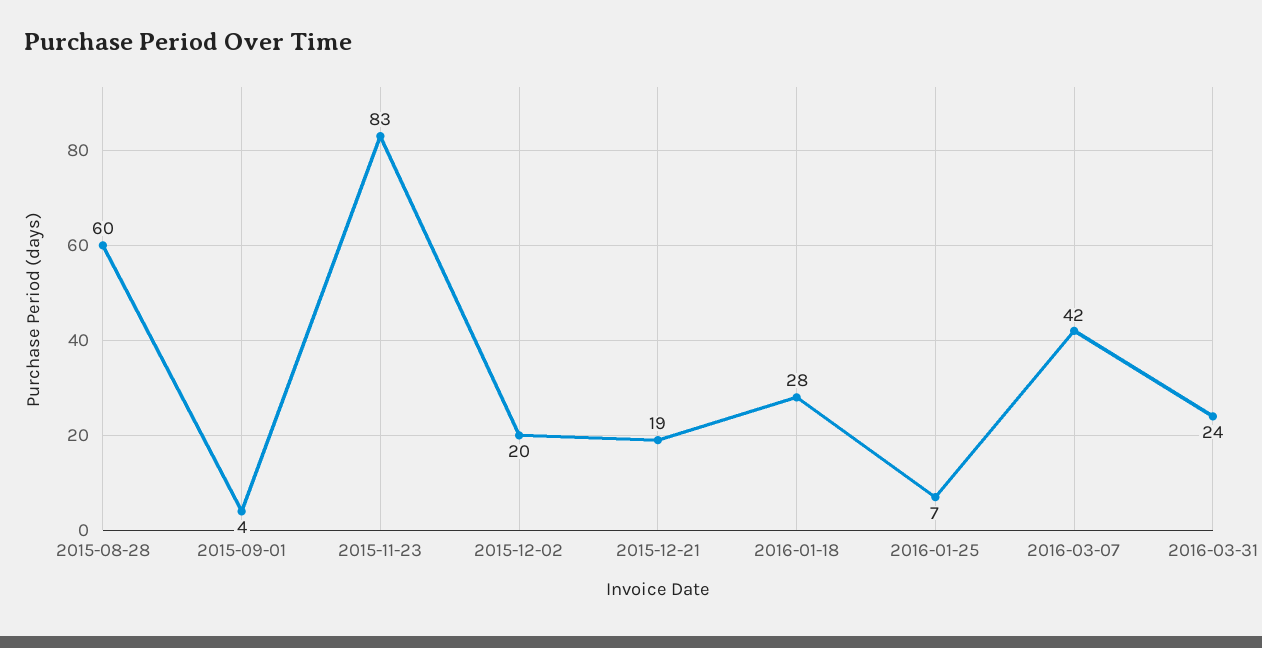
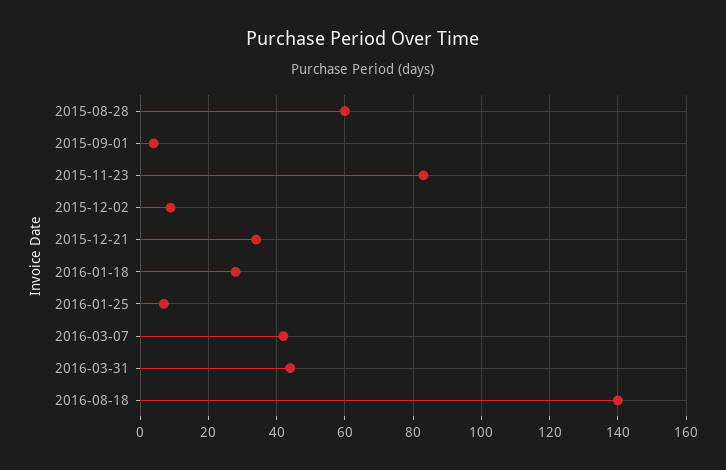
2015-12-02: 20 -> 10
2015-12-21: 19 -> 35
2016-03-31: 24 -> 45
2016-08-18: none -> 140

